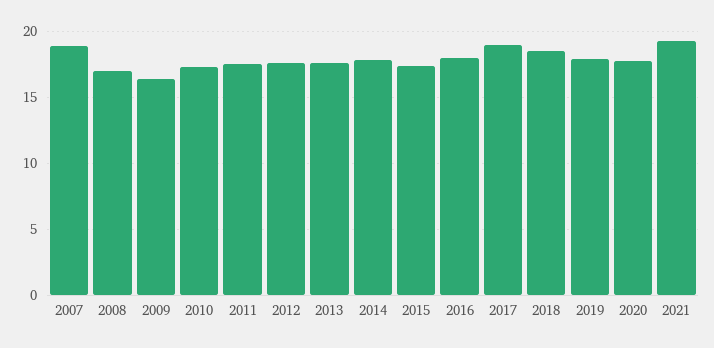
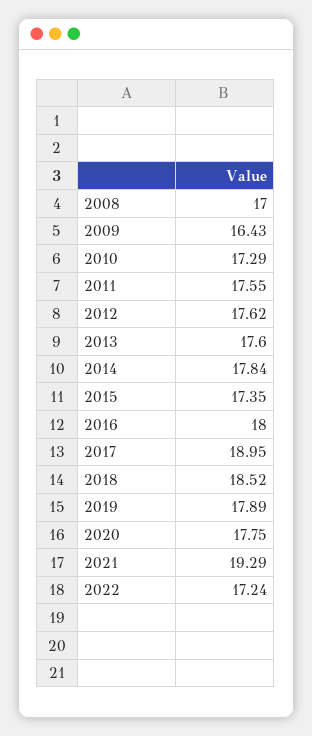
2007: 19 -> none
2022: none -> 17.24

